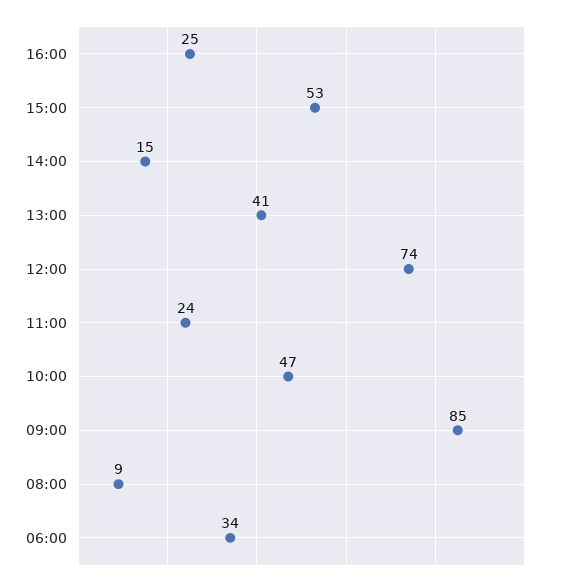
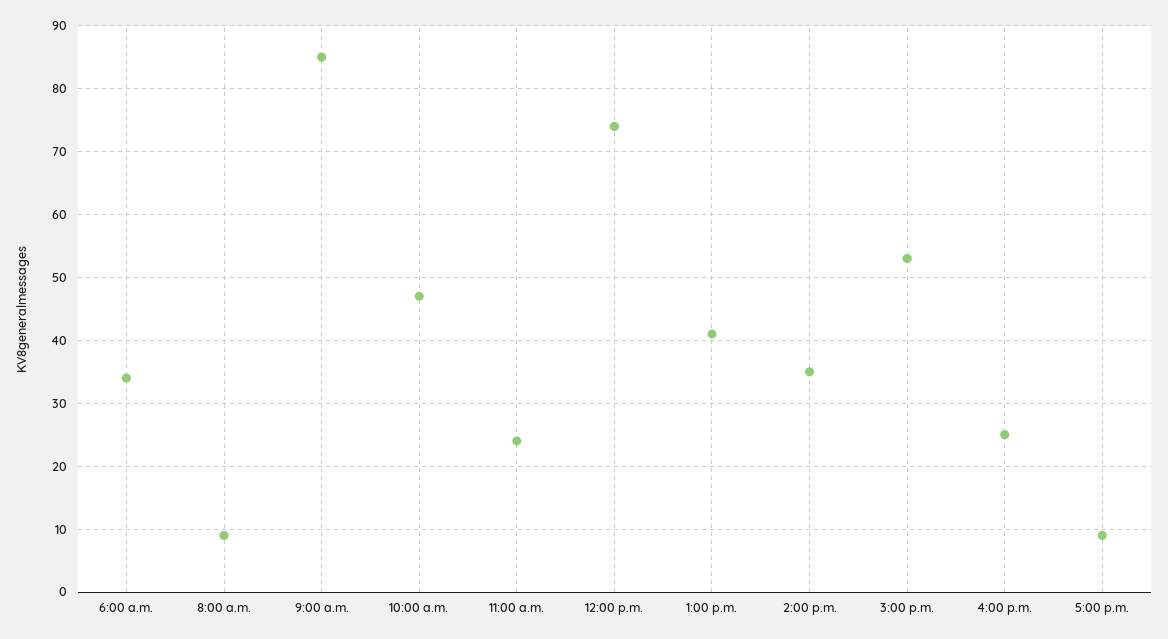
14:00: 15 -> 35
5:00 p.m.: none -> 9

